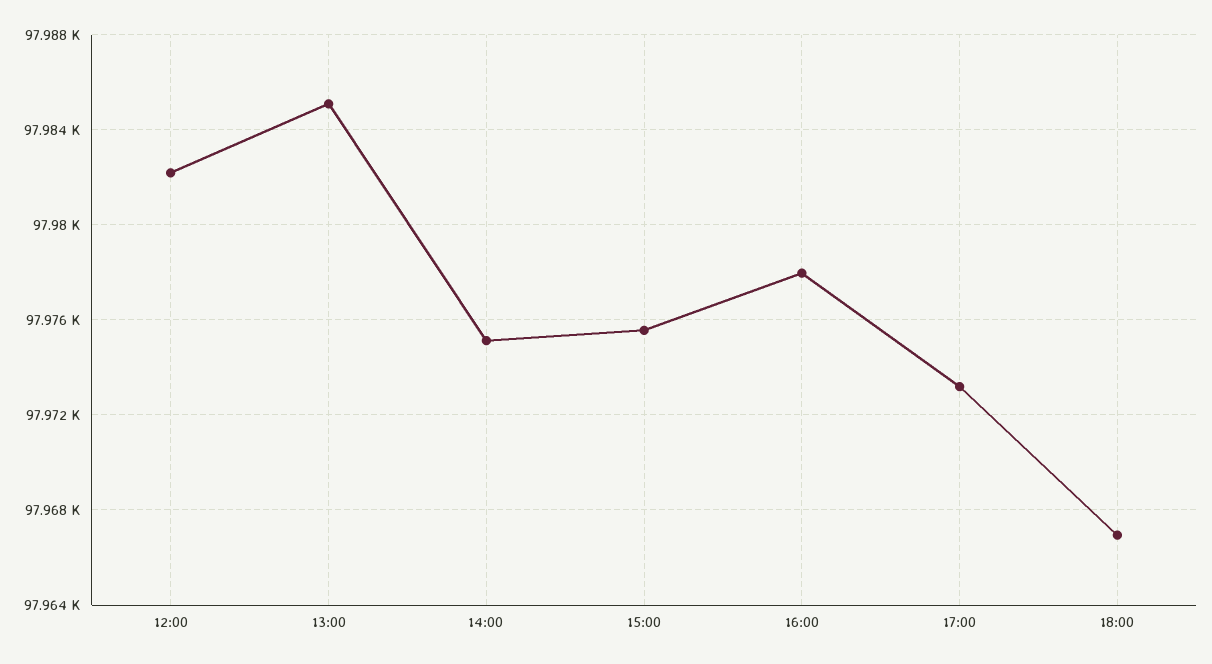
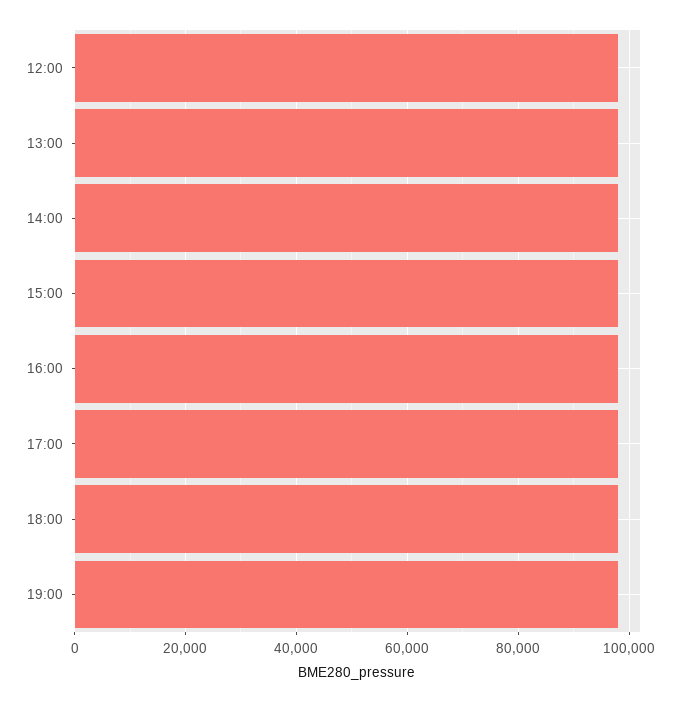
19:00: none -> 98000

